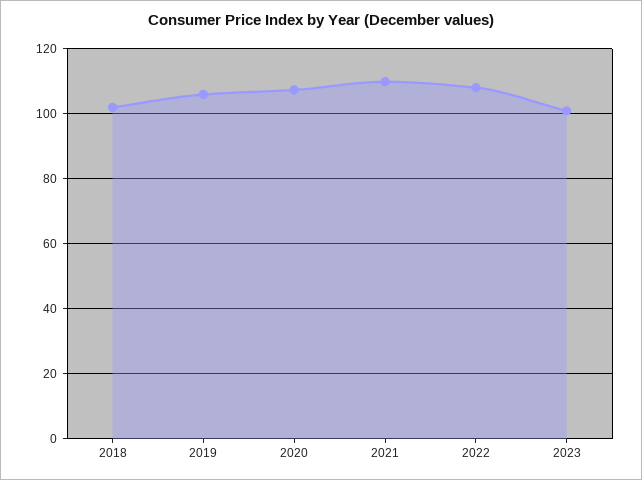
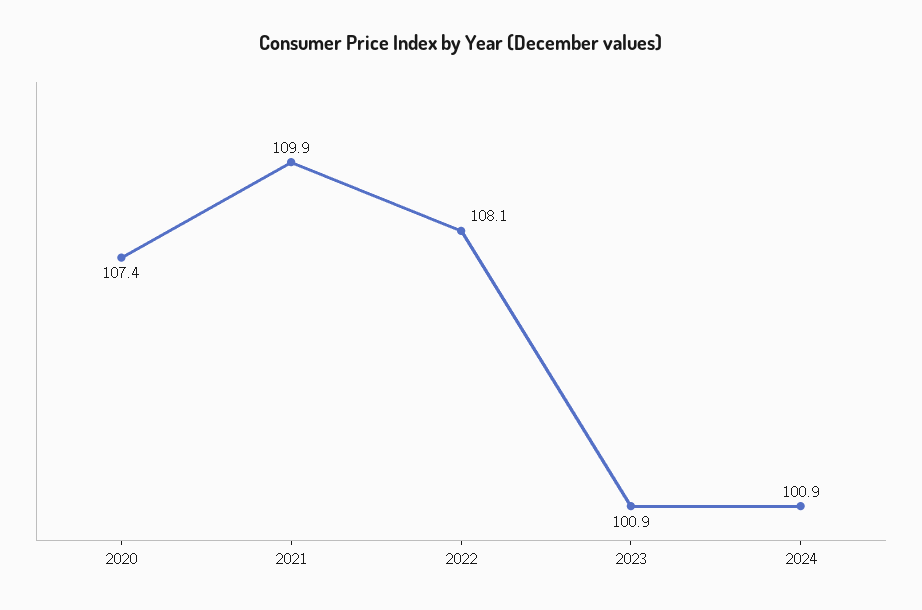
2018: 102 -> none
2019: 106 -> none
2024: none -> 100.9

